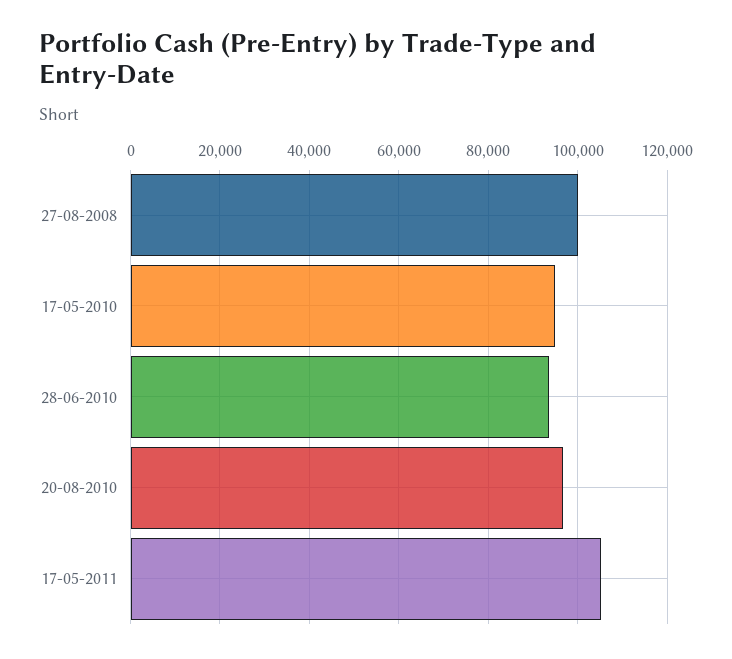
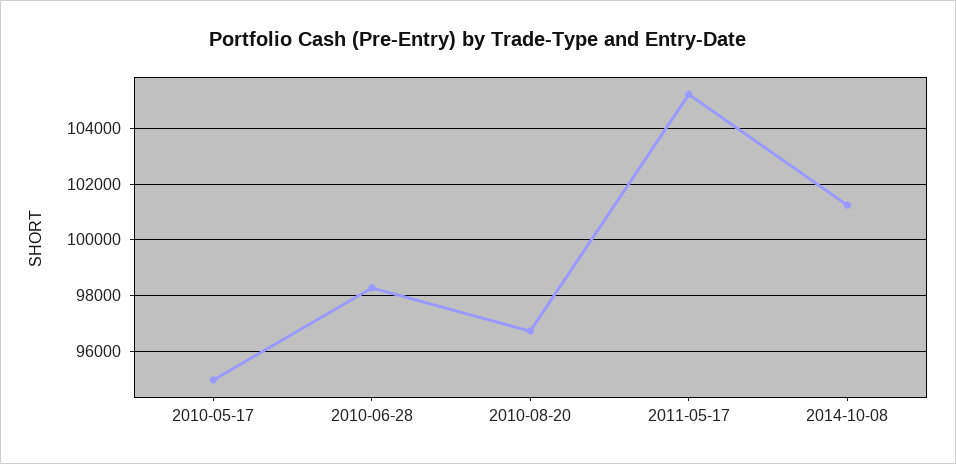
27-08-2008: 100000 -> none
28-06-2010: 94000 -> 98250
2014-10-08: none -> 101250

